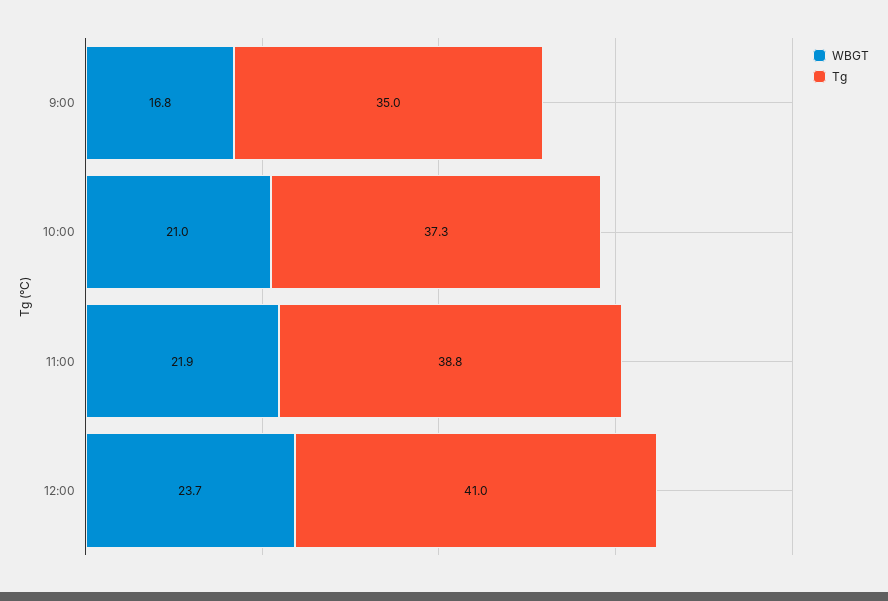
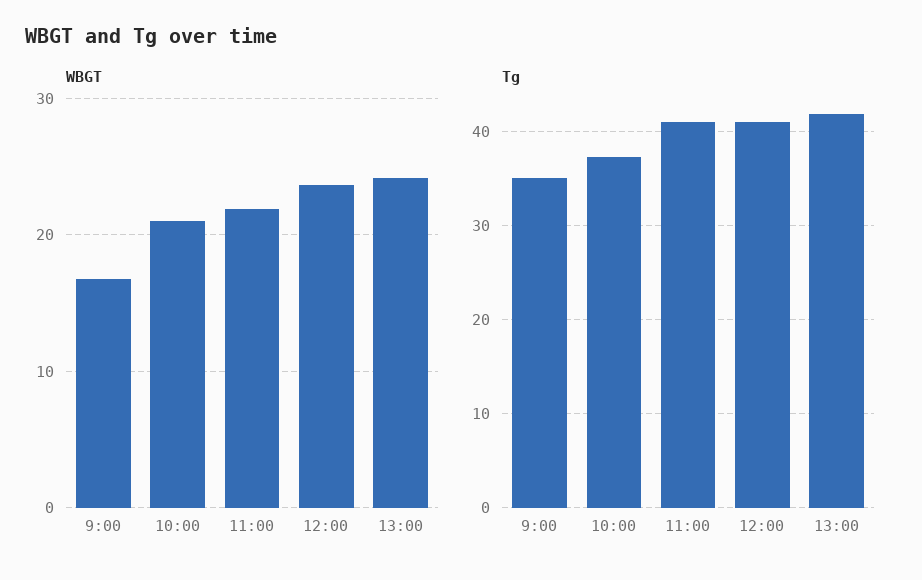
Tg, 11:00: 38.8 -> 41
WBGT, 13:00: none -> 24
Tg, 13:00: none -> 42

